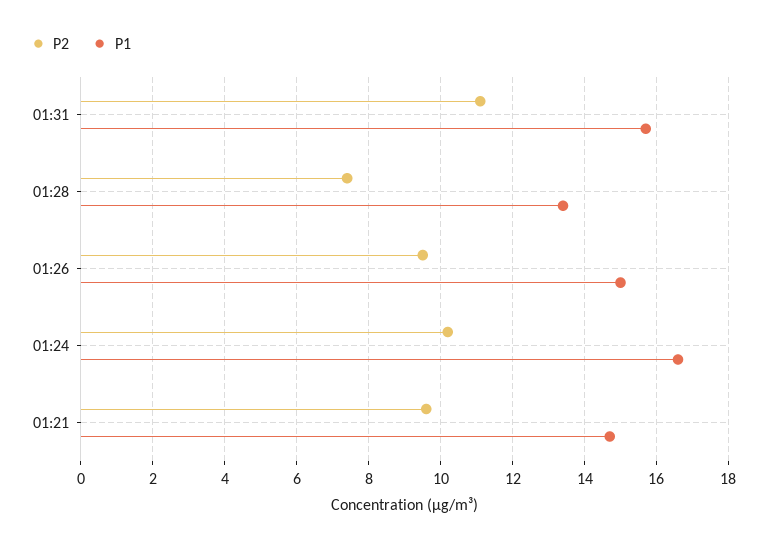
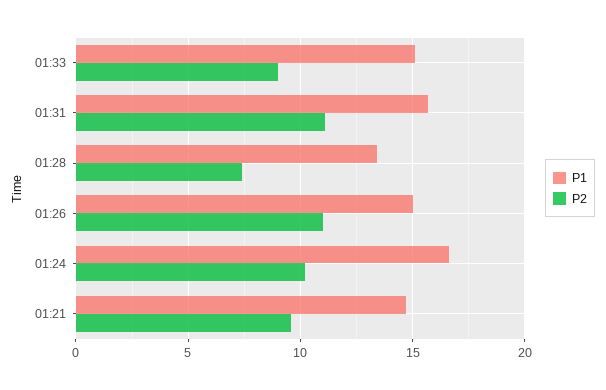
P2, 01:26: 9.5 -> 11
P1, 01:33: none -> 15
P2, 01:33: none -> 9

